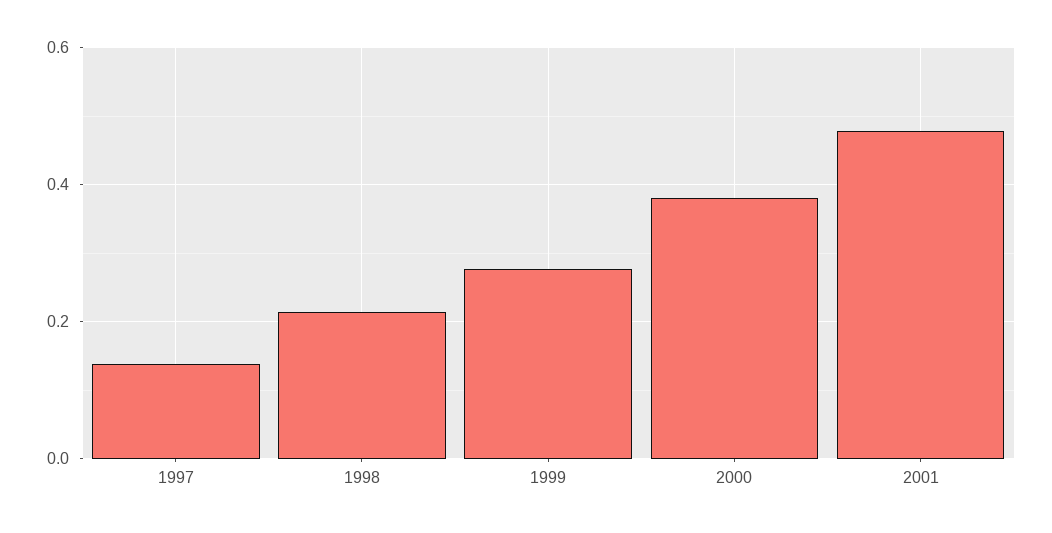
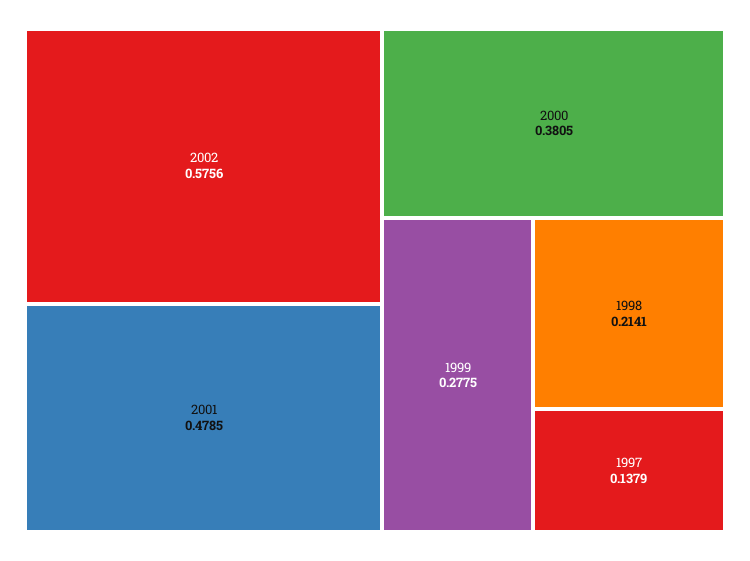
2002: none -> 0.5756

